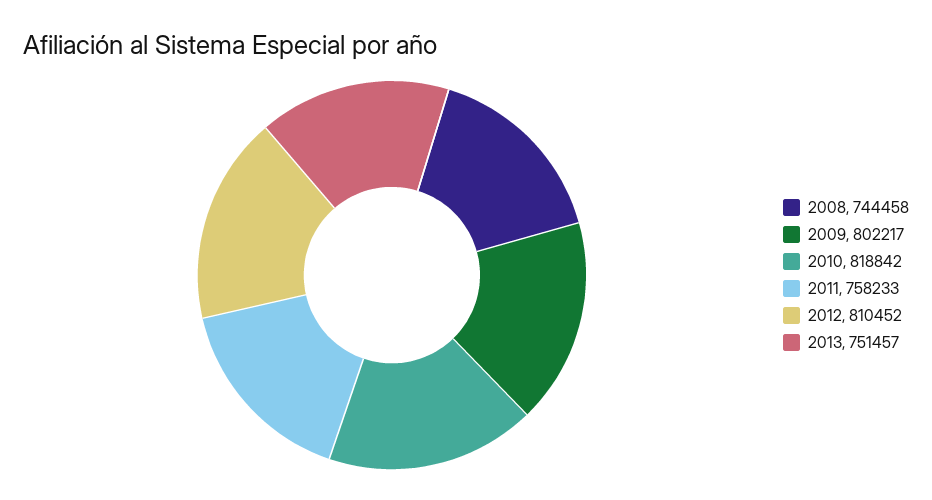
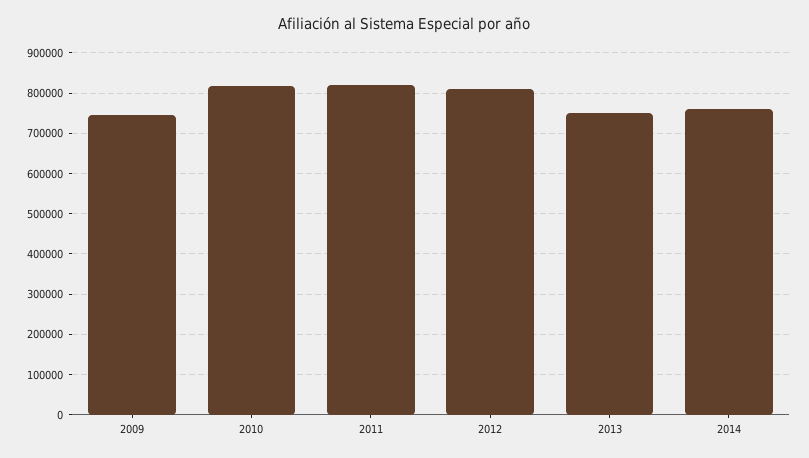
2008: 744458 -> none
2009: 802217 -> 740000
2011: 758233 -> 820000
2014: none -> 760000

